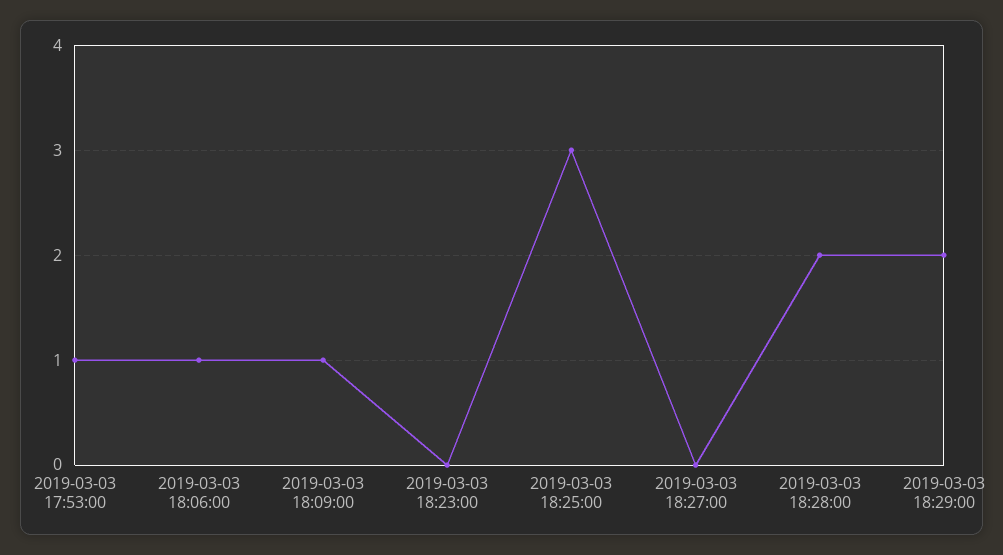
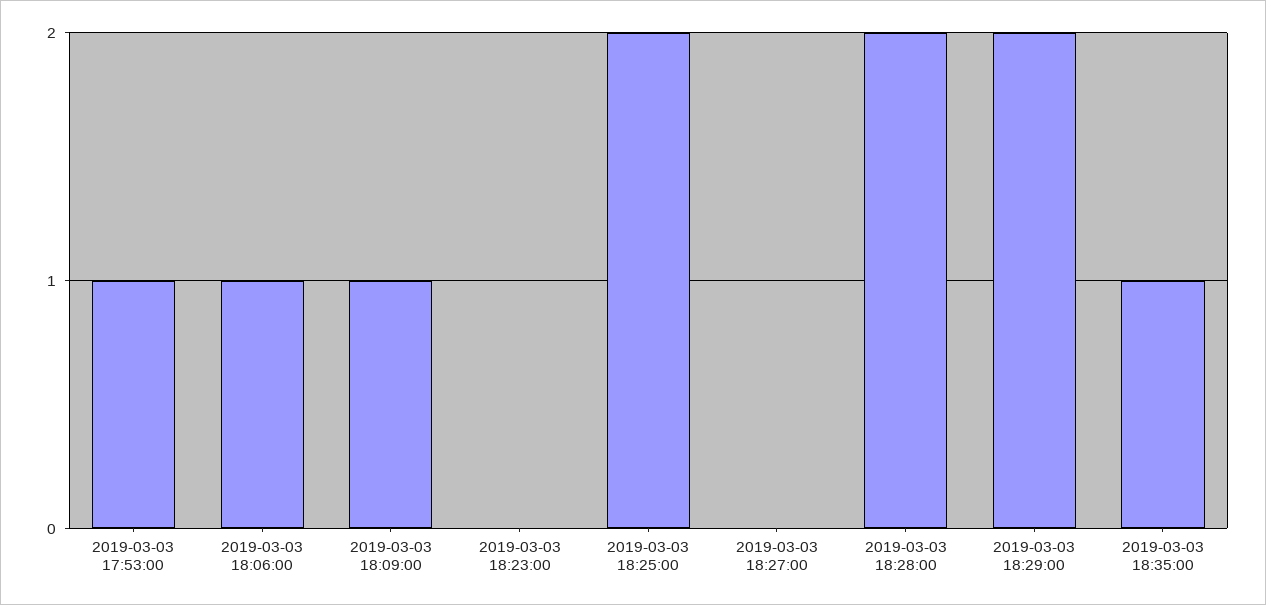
2019-03-03 18:25:00: 3 -> 2
2019-03-03 18:35:00: none -> 1

